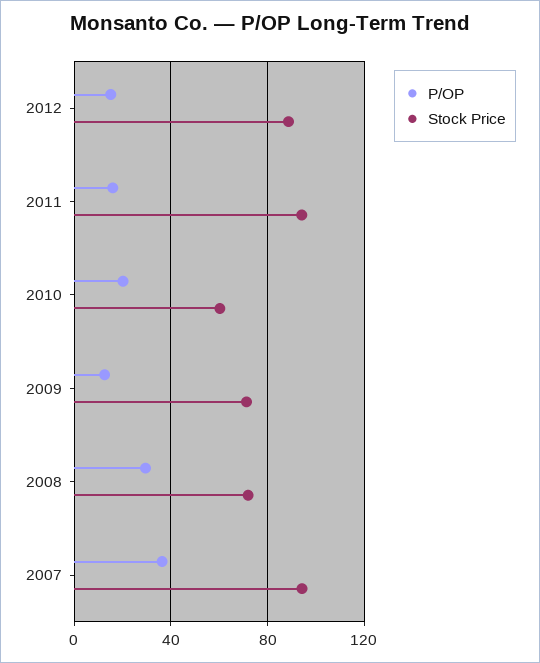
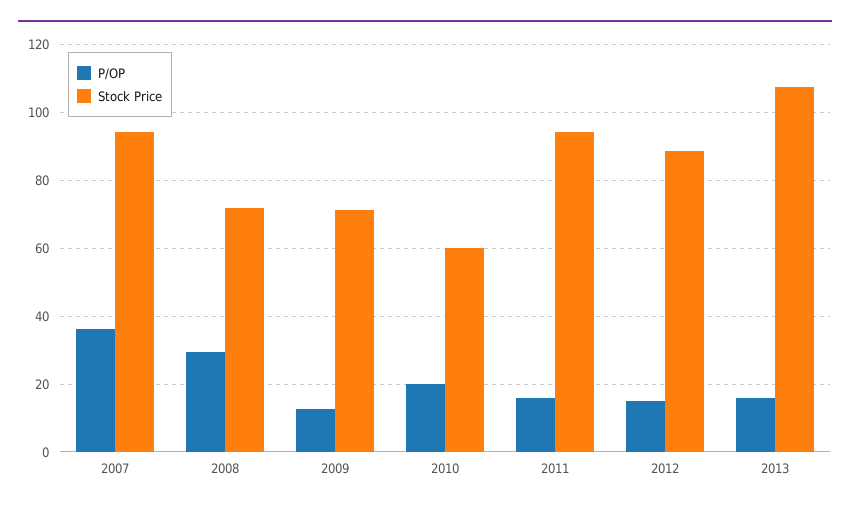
P/OP, 2013: none -> 16
Stock Price, 2013: none -> 108

